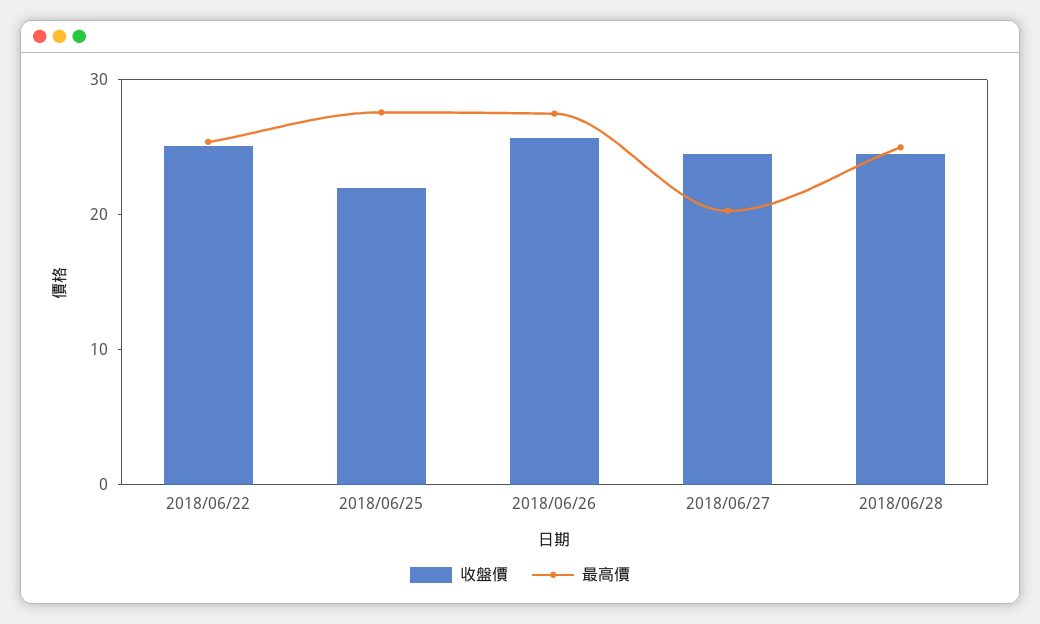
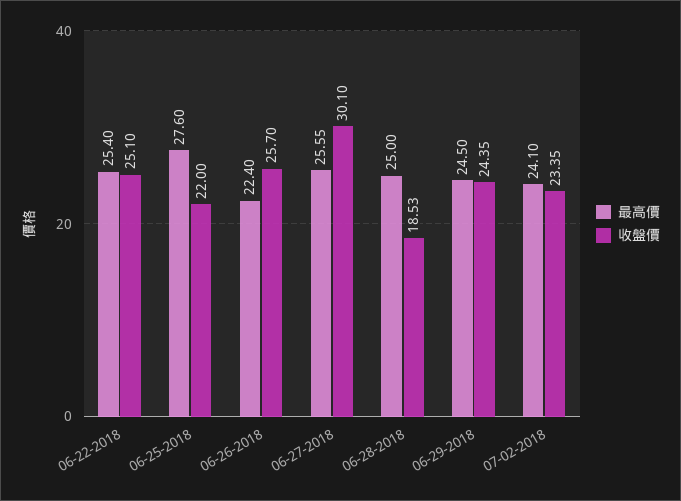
最高價, 2018/06/26: 28 -> 22.4
收盤價, 2018/06/27: 24 -> 30.1
最高價, 2018/06/27: 20 -> 25.55
收盤價, 2018/06/28: 24 -> 18.53
最高價, 06-29-2018: none -> 24.5
收盤價, 06-29-2018: none -> 24.35
最高價, 07-02-2018: none -> 24.1
收盤價, 07-02-2018: none -> 23.35

